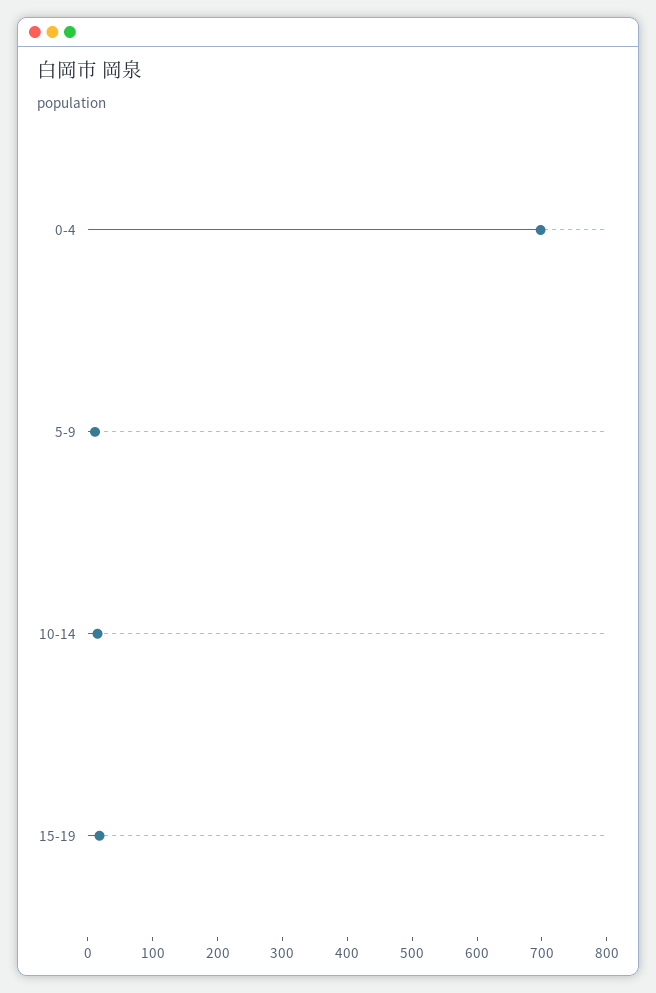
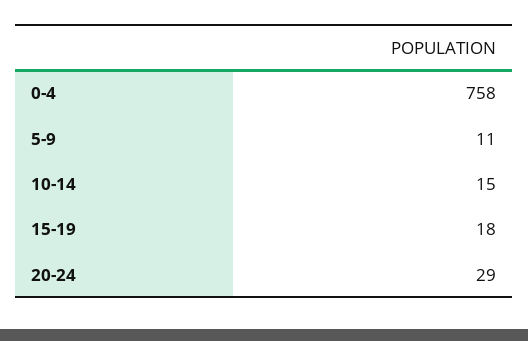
0-4: 700 -> 758
20-24: none -> 29

